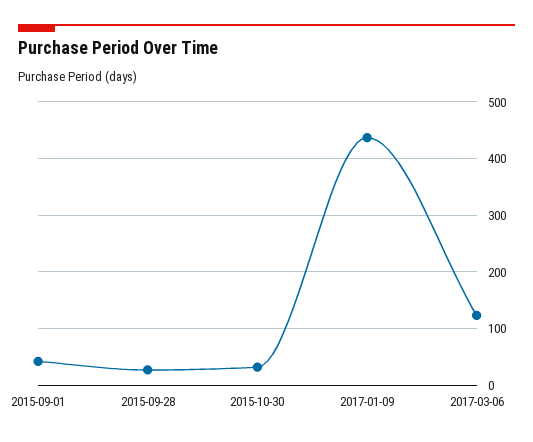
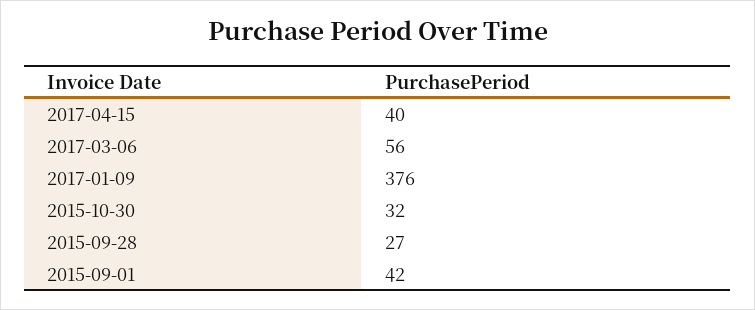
2017-01-09: 440 -> 376
2017-03-06: 120 -> 56
2017-04-15: none -> 40

